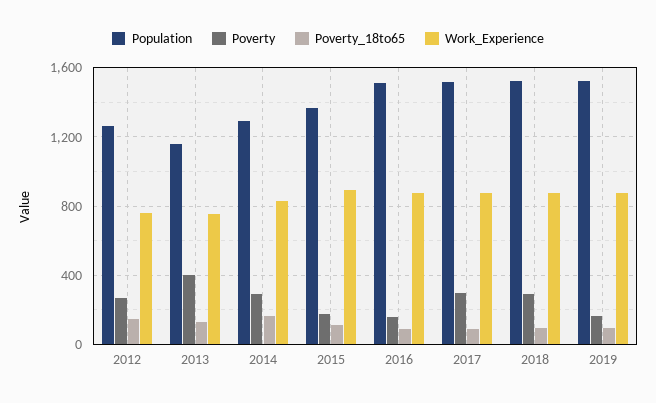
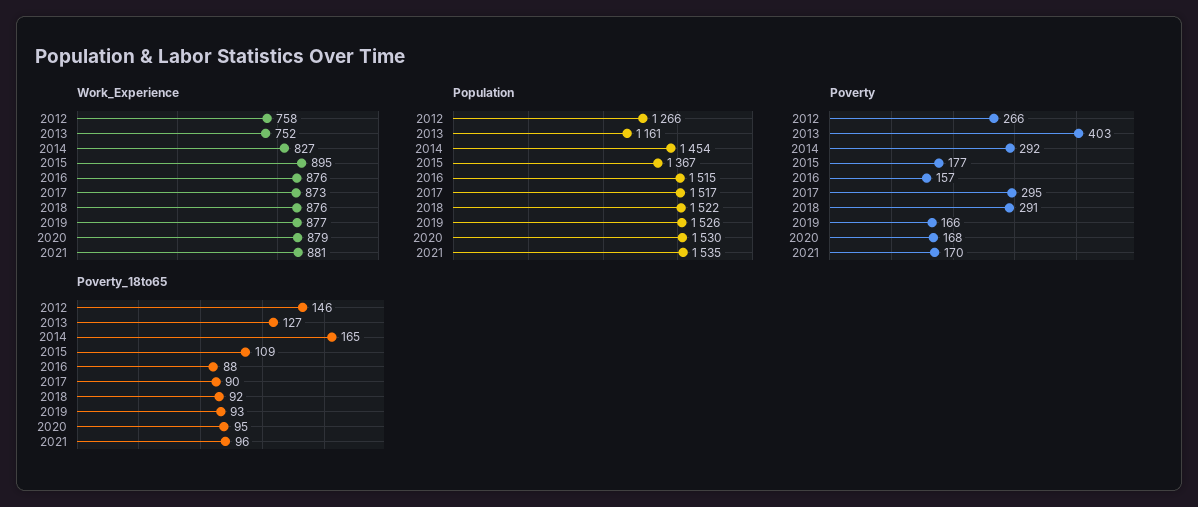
Population, 2014: 1300 -> 1454
Work_Experience, 2020: none -> 879
Work_Experience, 2021: none -> 881
Population, 2020: none -> 1530
Population, 2021: none -> 1535
Poverty, 2020: none -> 168
Poverty, 2021: none -> 170
Poverty_18to65, 2020: none -> 95
Poverty_18to65, 2021: none -> 96

